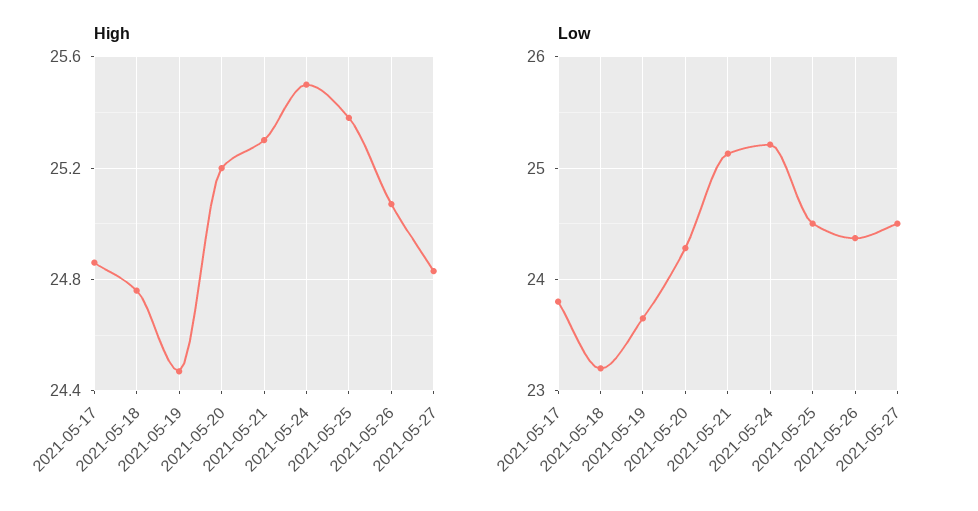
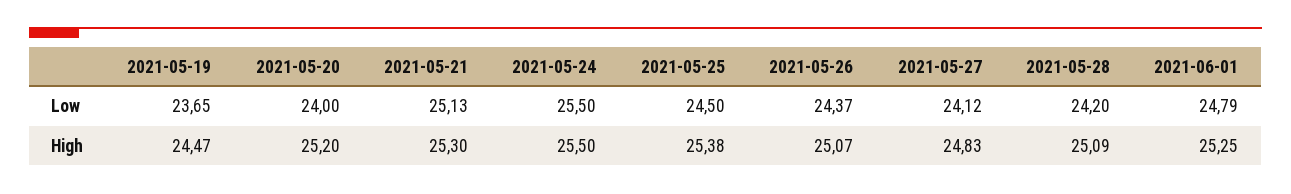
High, 2021-05-17: 24.85 -> none
High, 2021-05-18: 24.75 -> none
Low, 2021-05-17: 23.8 -> none
Low, 2021-05-18: 23.2 -> none
Low, 2021-05-20: 24.3 -> 24
Low, 2021-05-24: 25.2 -> 25.5
Low, 2021-05-27: 24.5 -> 24.12
Low, 2021-05-28: none -> 24.2
Low, 2021-06-01: none -> 24.79
High, 2021-05-28: none -> 25.09
High, 2021-06-01: none -> 25.25

